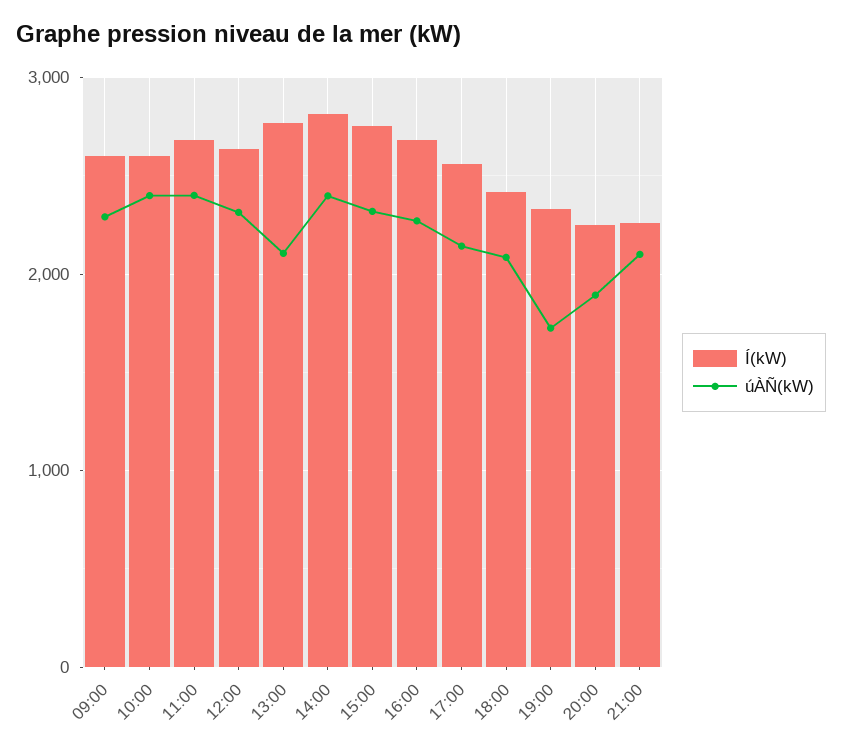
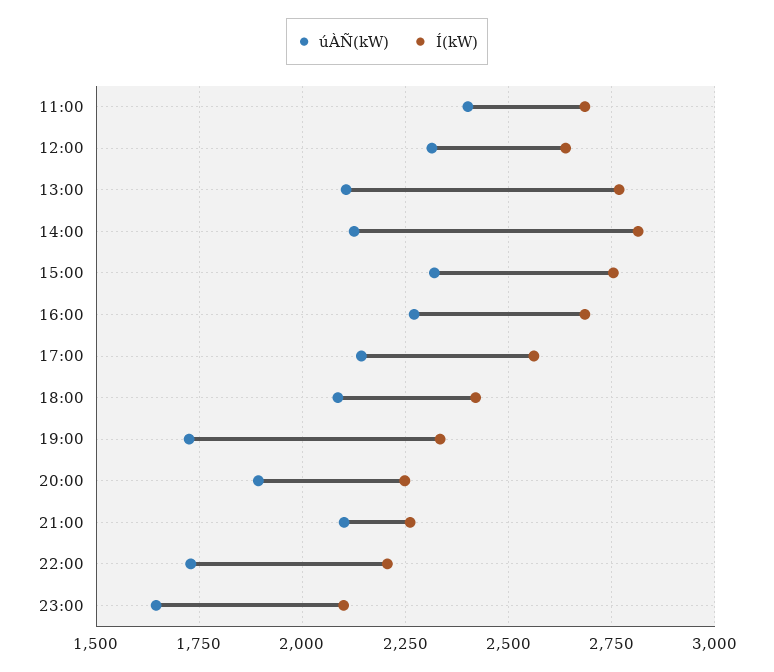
Í(kW), 09:00: 2600 -> none
úÀÑ(kW), 09:00: 2300 -> none
Í(kW), 10:00: 2600 -> none
úÀÑ(kW), 10:00: 2400 -> none
úÀÑ(kW), 14:00: 2400 -> 2125
úÀÑ(kW), 22:00: none -> 1725
Í(kW), 22:00: none -> 2200
úÀÑ(kW), 23:00: none -> 1650
Í(kW), 23:00: none -> 2100

